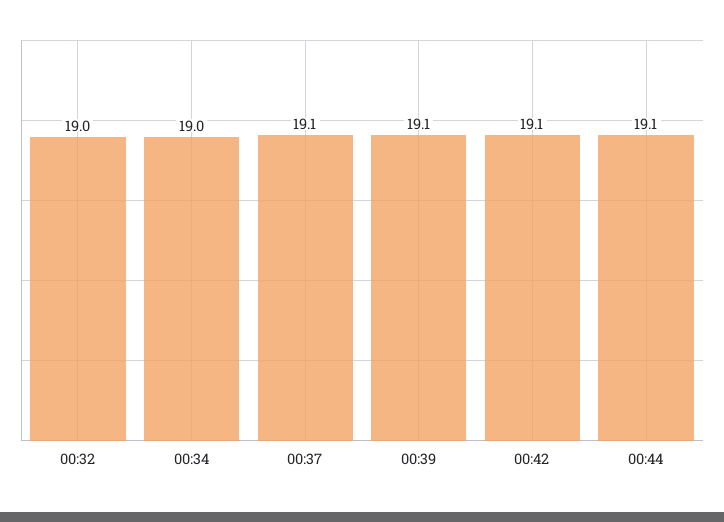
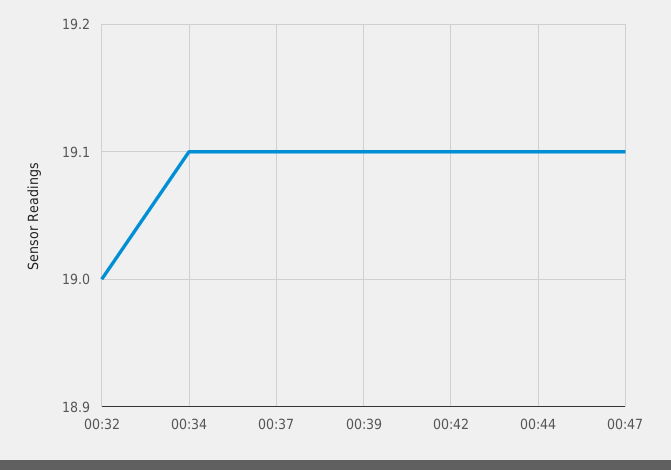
00:34: 19 -> 19.1
00:47: none -> 19.1

